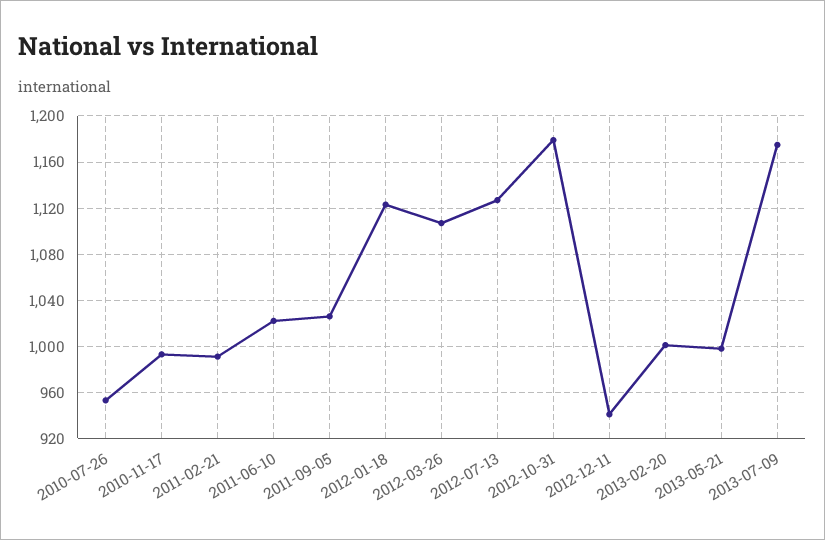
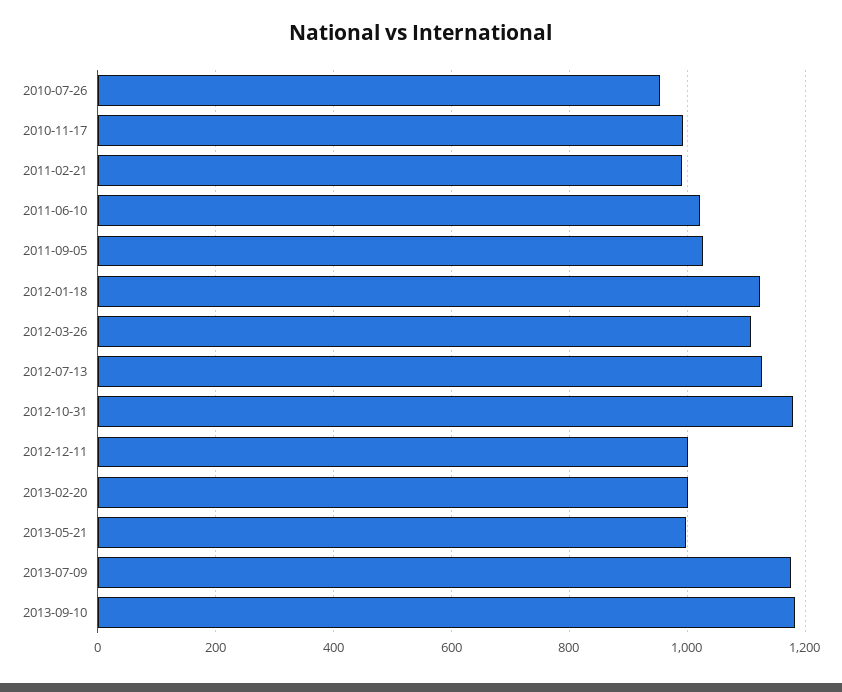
2012-12-11: 940 -> 1000
2013-09-10: none -> 1180

